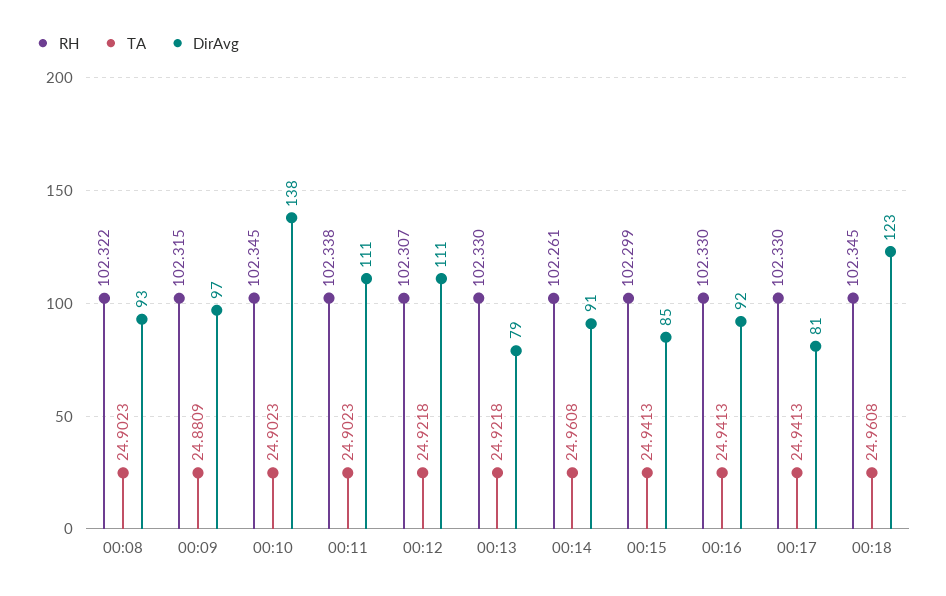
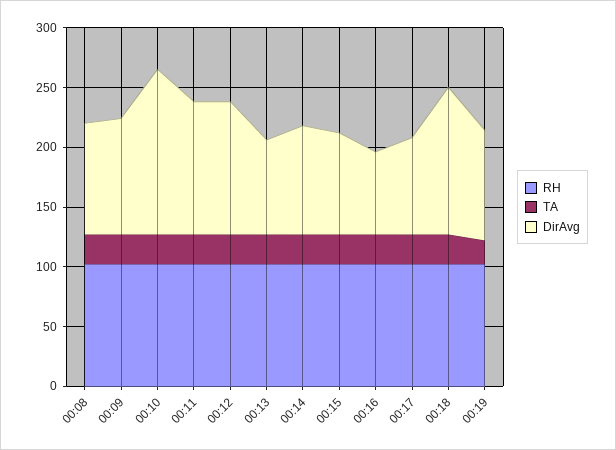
DirAvg, 00:16: 92 -> 70
RH, 00:19: none -> 100
TA, 00:19: none -> 20
DirAvg, 00:19: none -> 90

